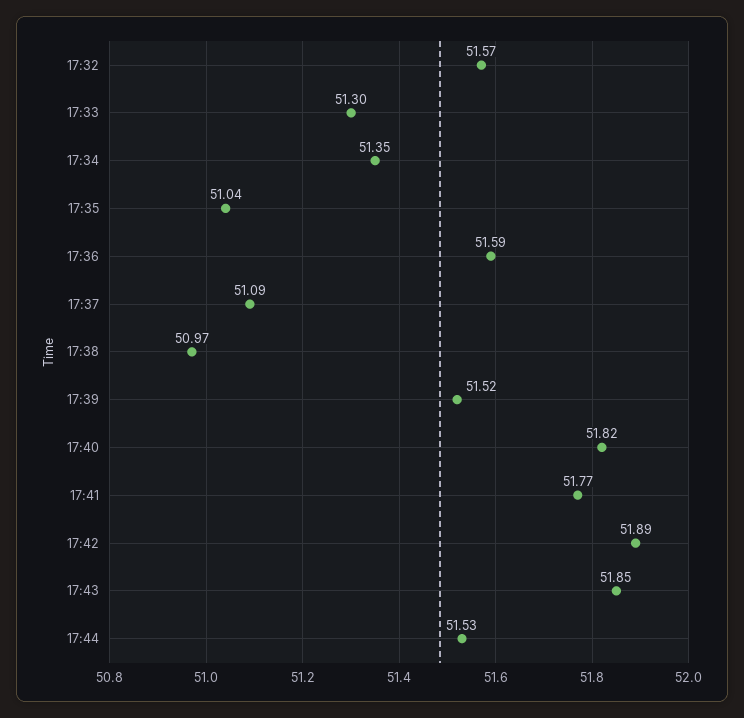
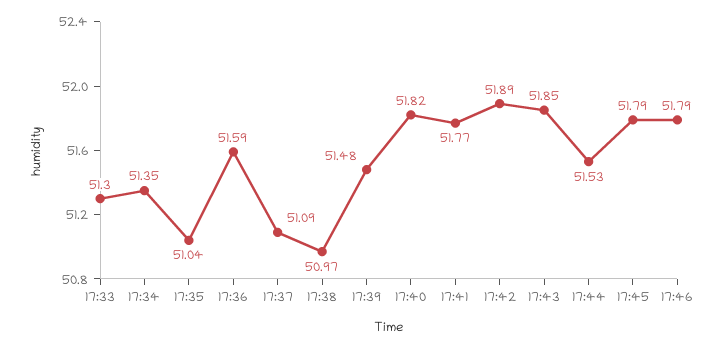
17:32: 51.57 -> none
17:39: 51.52 -> 51.48
17:45: none -> 51.79
17:46: none -> 51.79

